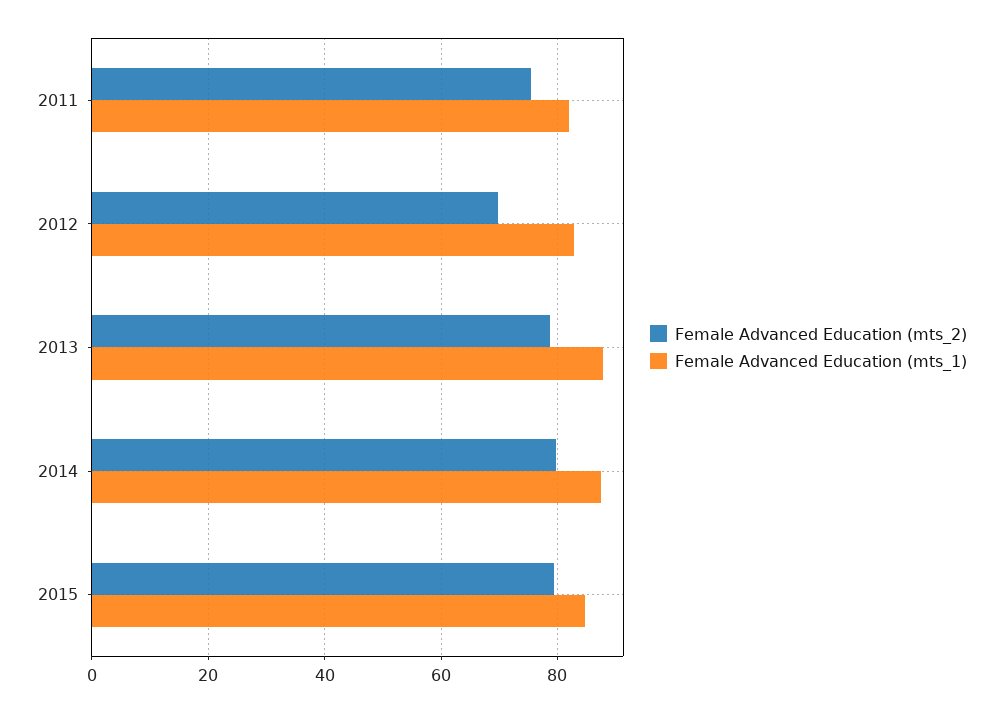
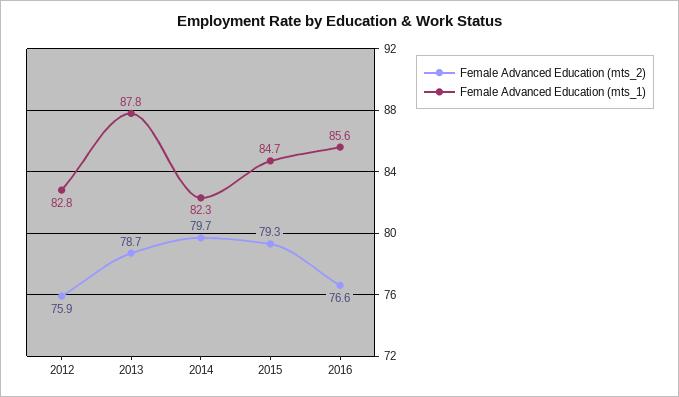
Female Advanced Education (mts_2), 2011: 76 -> none
Female Advanced Education (mts_1), 2011: 82 -> none
Female Advanced Education (mts_2), 2012: 70 -> 75.9
Female Advanced Education (mts_1), 2014: 88 -> 82.3
Female Advanced Education (mts_2), 2016: none -> 76.6
Female Advanced Education (mts_1), 2016: none -> 85.6

